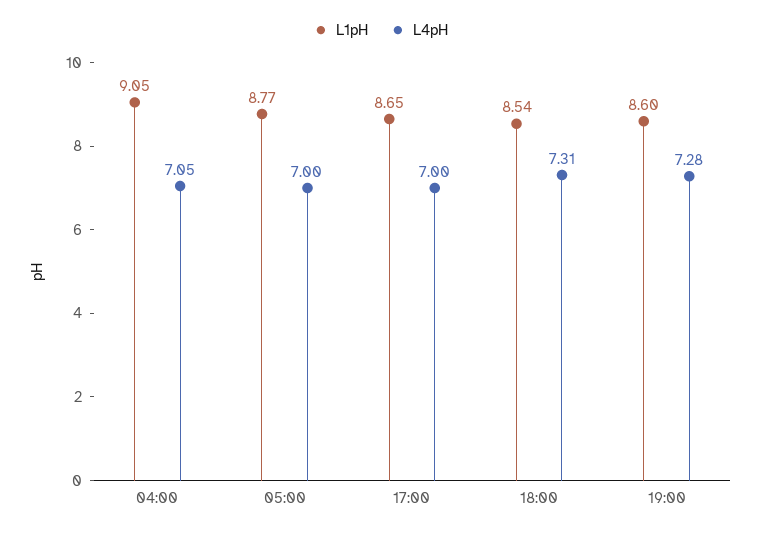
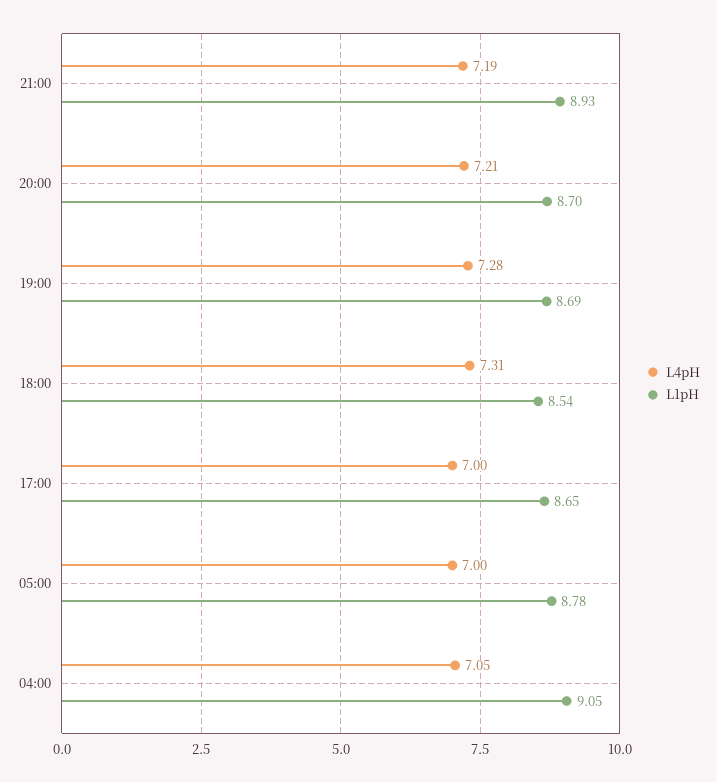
L1pH, 05:00: 8.77 -> 8.78
L1pH, 19:00: 8.6 -> 8.69
L4pH, 21:00: none -> 7.19
L1pH, 21:00: none -> 8.93
L4pH, 20:00: none -> 7.21
L1pH, 20:00: none -> 8.7

